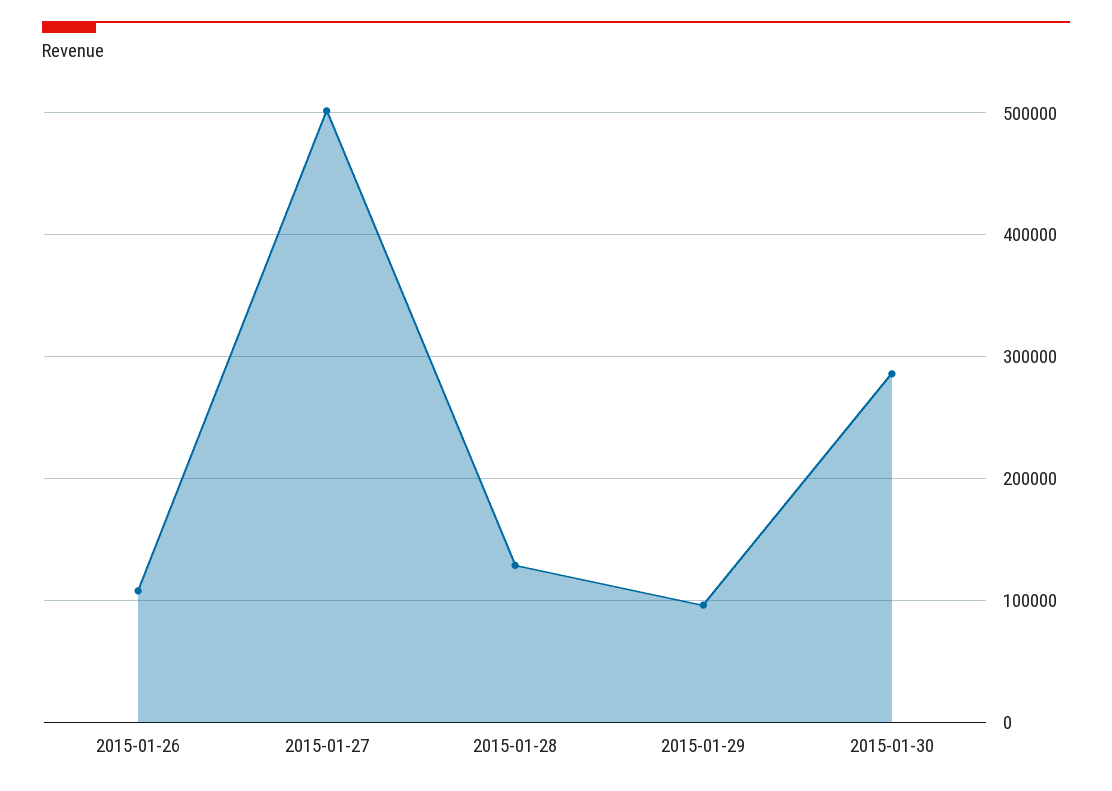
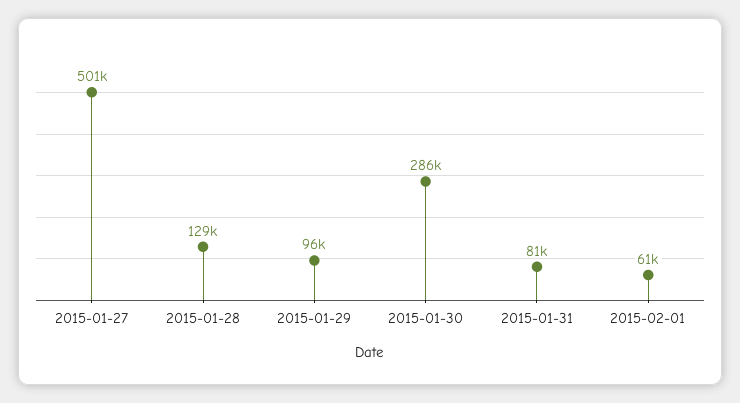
2015-01-26: 110000 -> none
2015-01-31: none -> 81000
2015-02-01: none -> 61000

